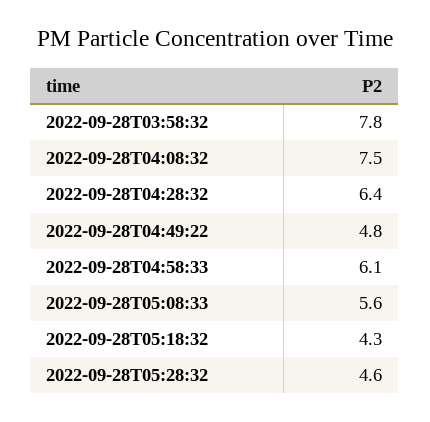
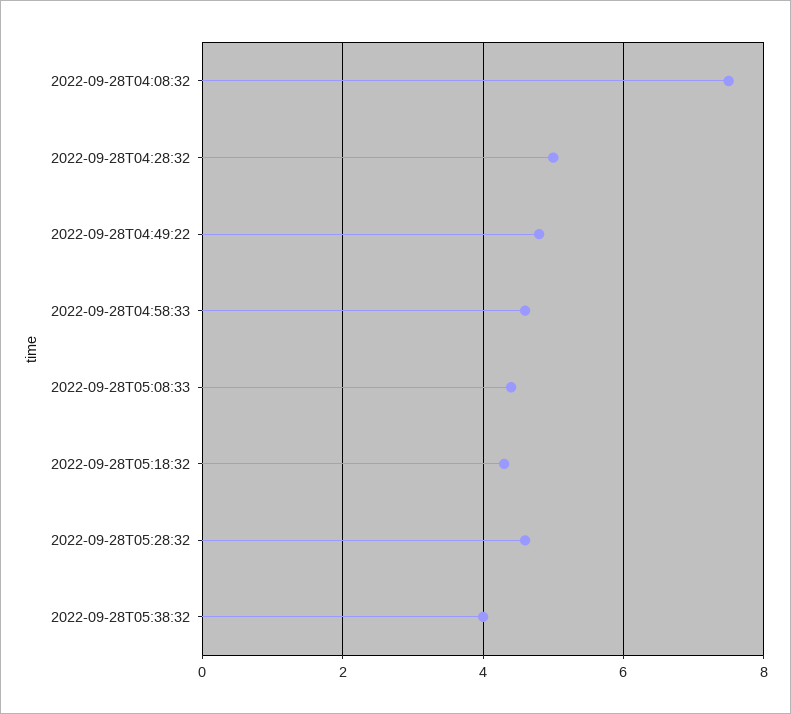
2022-09-28T03:58:32: 7.8 -> none
2022-09-28T04:28:32: 6.4 -> 5
2022-09-28T04:58:33: 6.1 -> 4.5
2022-09-28T05:08:33: 5.6 -> 4.5
2022-09-28T05:38:32: none -> 4

